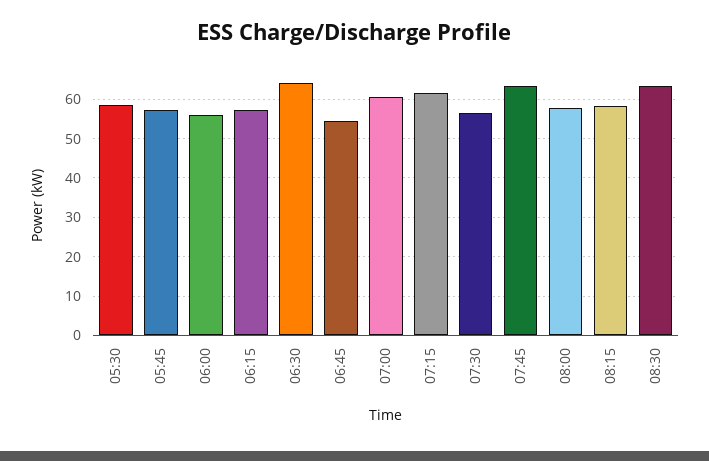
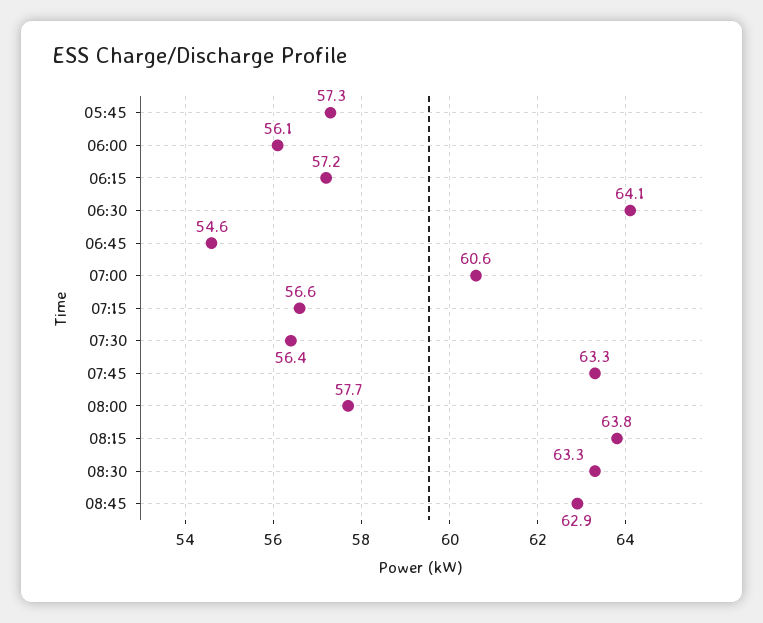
05:30: 58 -> none
07:15: 62 -> 56.6
08:15: 58 -> 63.8
08:45: none -> 62.9

